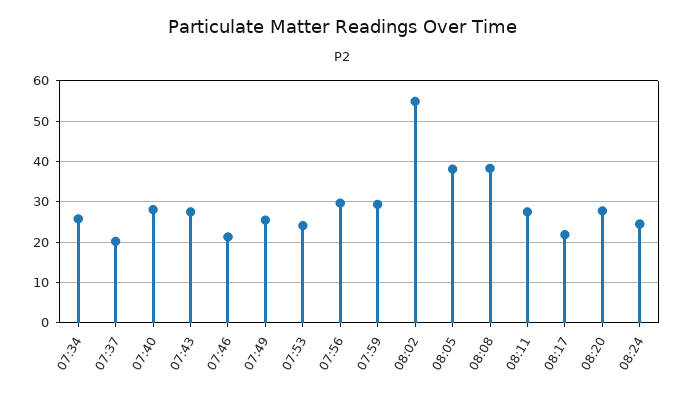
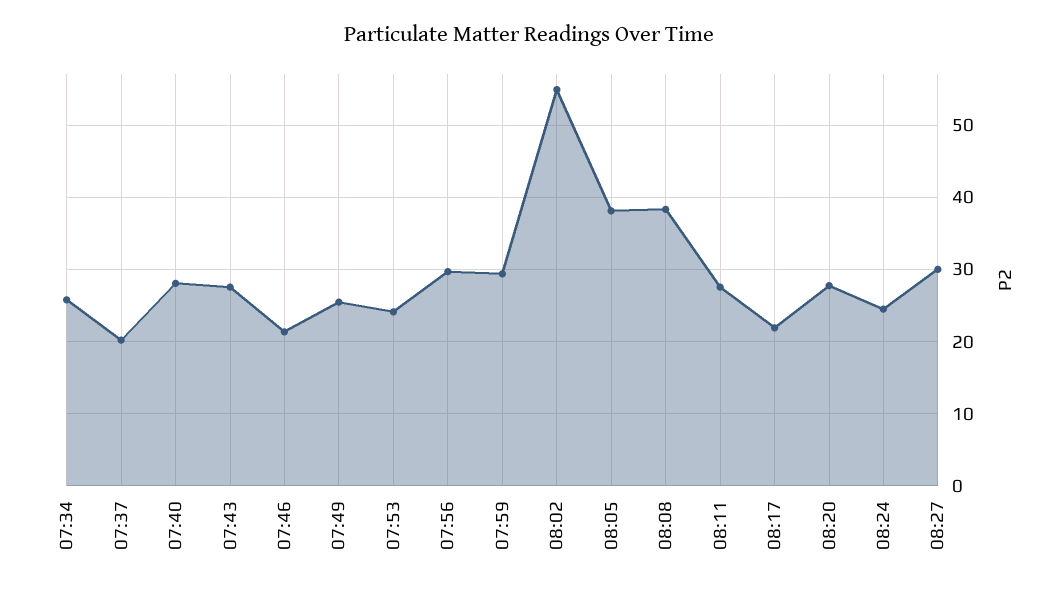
08:27: none -> 30

